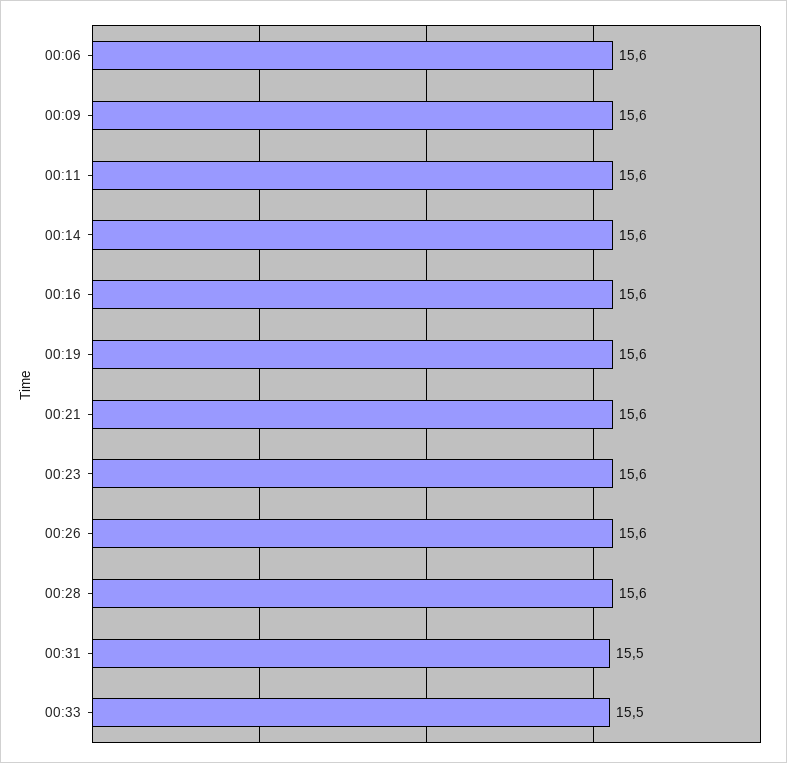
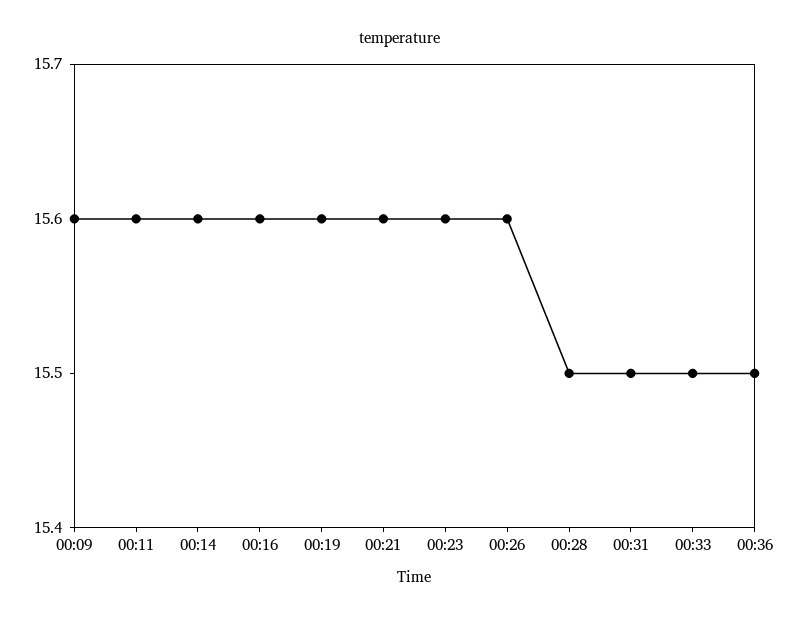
00:06: 15.6 -> none
00:28: 15.6 -> 15.5
00:36: none -> 15.5

